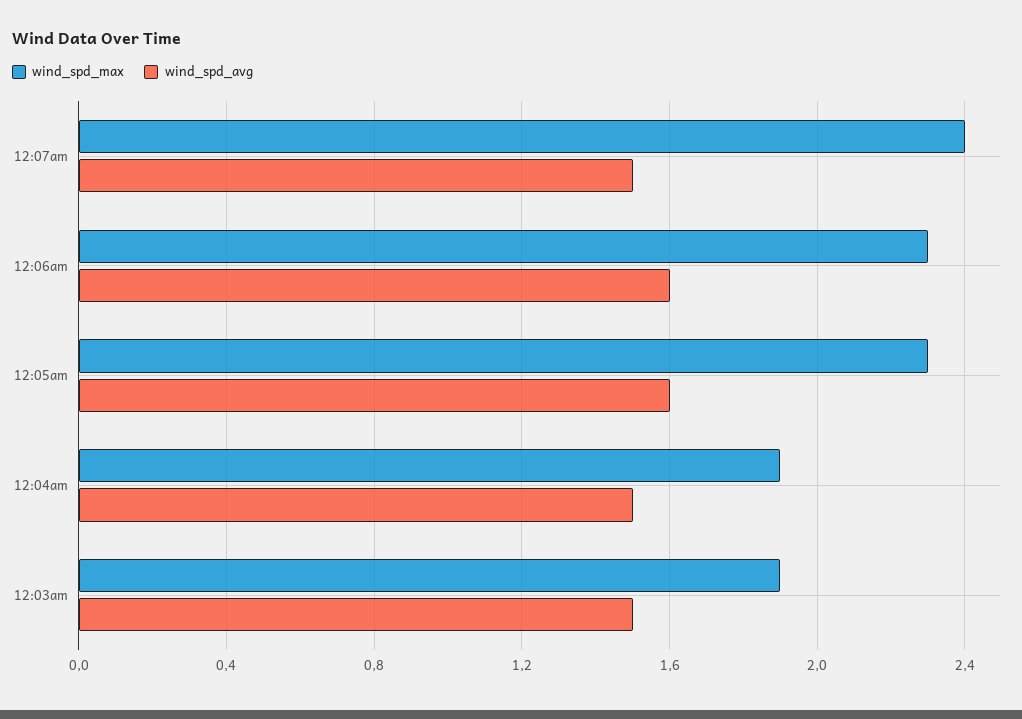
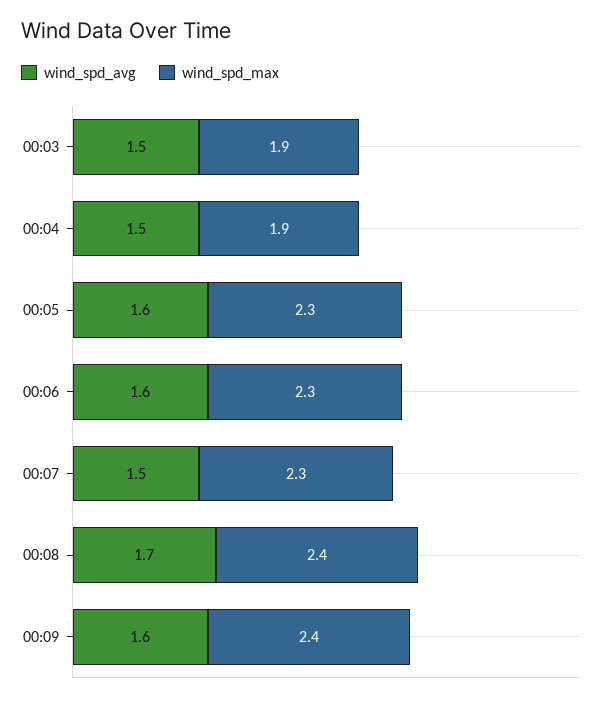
wind_spd_max, 12:07am: 2.4 -> 2.3
wind_spd_avg, 00:08: none -> 1.7
wind_spd_max, 00:08: none -> 2.4
wind_spd_avg, 00:09: none -> 1.6
wind_spd_max, 00:09: none -> 2.4

